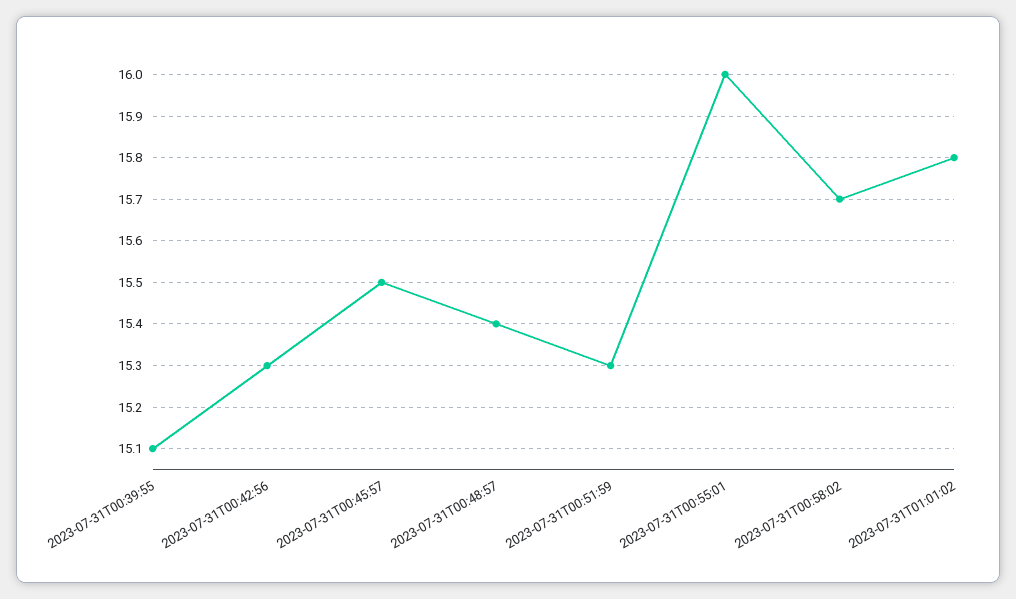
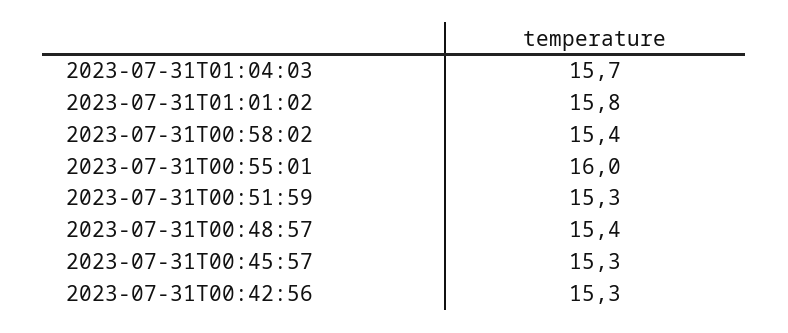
2023-07-31T00:39:55: 15.1 -> none
2023-07-31T00:45:57: 15.5 -> 15.3
2023-07-31T00:58:02: 15.7 -> 15.4
2023-07-31T01:04:03: none -> 15.7

